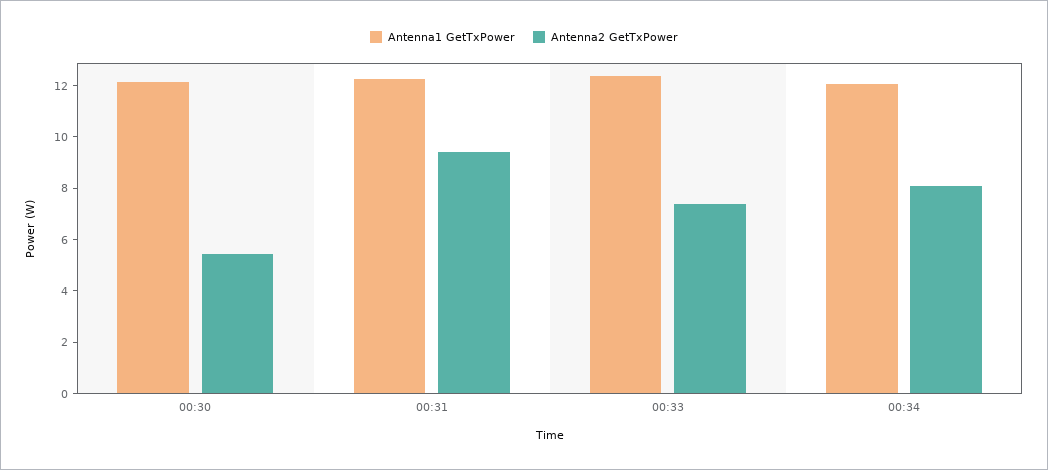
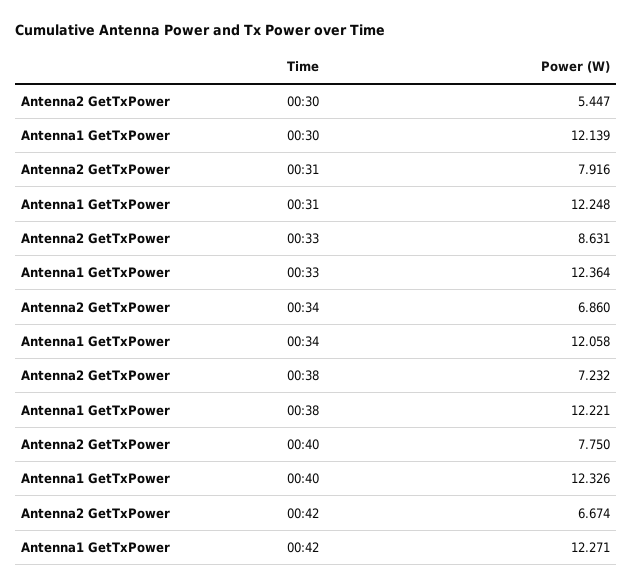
Antenna2 GetTxPower, 00:31: 9.5 -> 7.916
Antenna2 GetTxPower, 00:33: 7.5 -> 8.631
Antenna2 GetTxPower, 00:34: 8 -> 6.86
Antenna2 GetTxPower, 00:38: none -> 7.232
Antenna1 GetTxPower, 00:38: none -> 12.221
Antenna2 GetTxPower, 00:40: none -> 7.75
Antenna1 GetTxPower, 00:40: none -> 12.326
Antenna2 GetTxPower, 00:42: none -> 6.674
Antenna1 GetTxPower, 00:42: none -> 12.271

